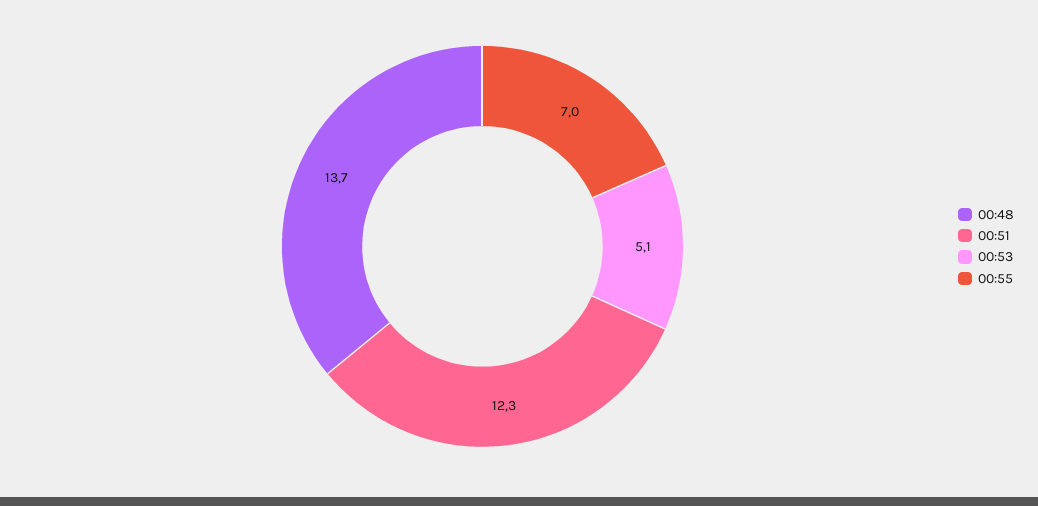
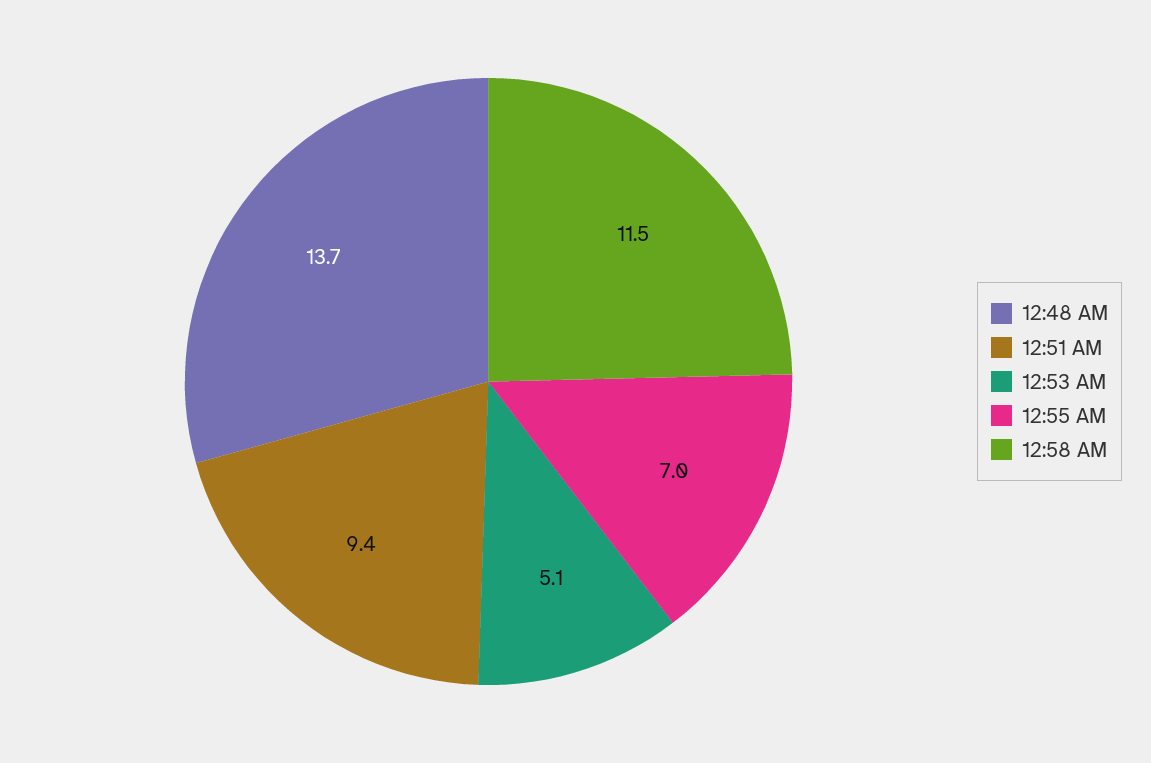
00:51: 12.3 -> 9.4
12:58 AM: none -> 11.5

